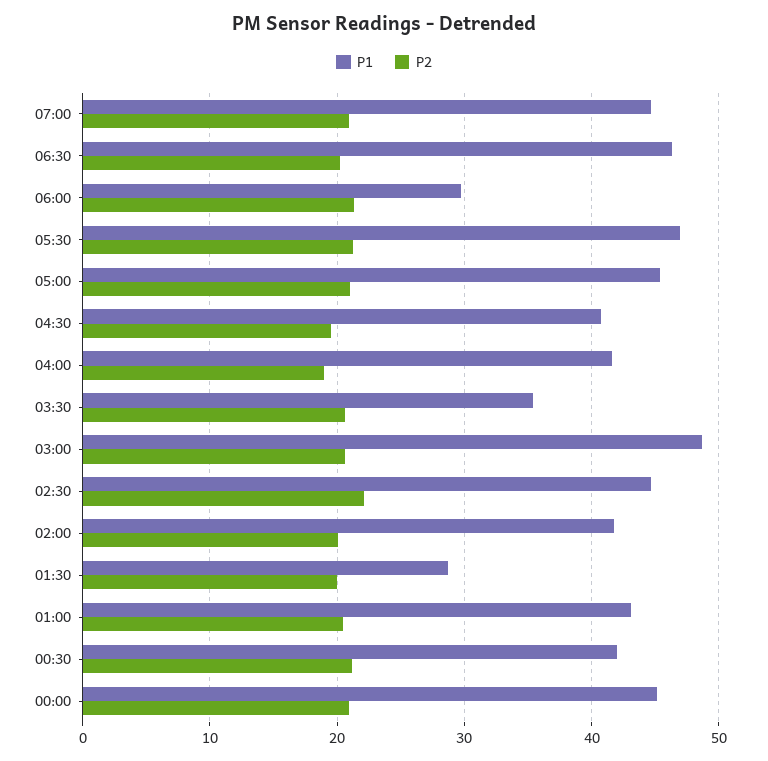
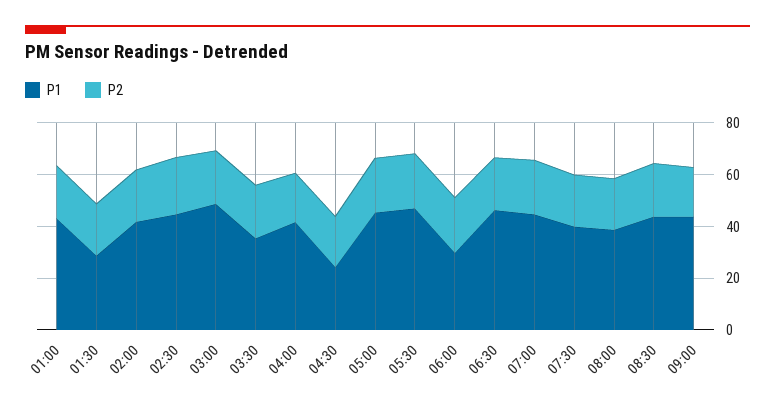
P1, 04:30: 41 -> 25
P1, 00:30: 42 -> none
P2, 00:30: 21 -> none
P1, 00:00: 45 -> none
P2, 00:00: 21 -> none
P1, 07:30: none -> 40
P2, 07:30: none -> 20
P1, 08:00: none -> 40
P2, 08:00: none -> 20
P1, 08:30: none -> 45
P2, 08:30: none -> 20
P1, 09:00: none -> 45
P2, 09:00: none -> 20

